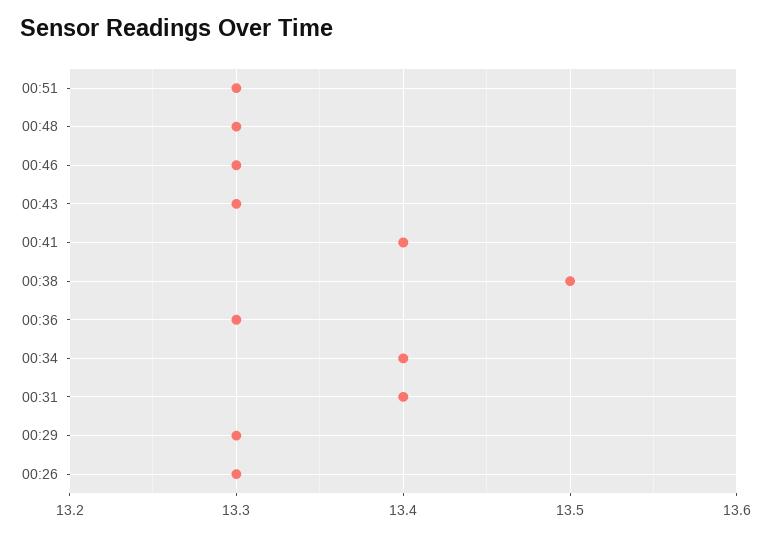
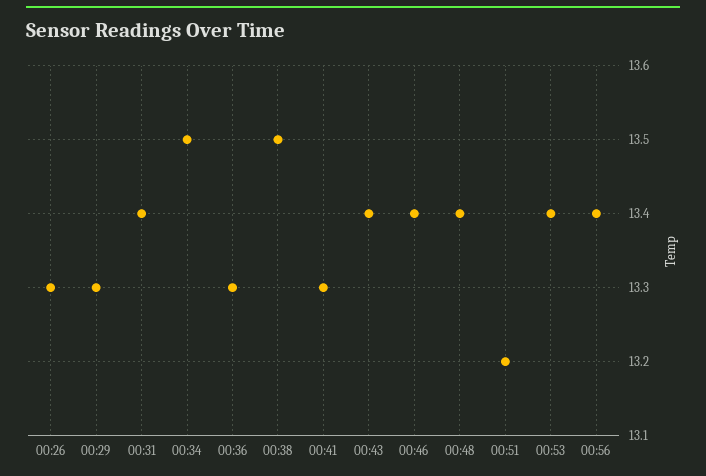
00:51: 13.3 -> 13.2
00:48: 13.3 -> 13.4
00:46: 13.3 -> 13.4
00:43: 13.3 -> 13.4
00:41: 13.4 -> 13.3
00:34: 13.4 -> 13.5
00:53: none -> 13.4
00:56: none -> 13.4

